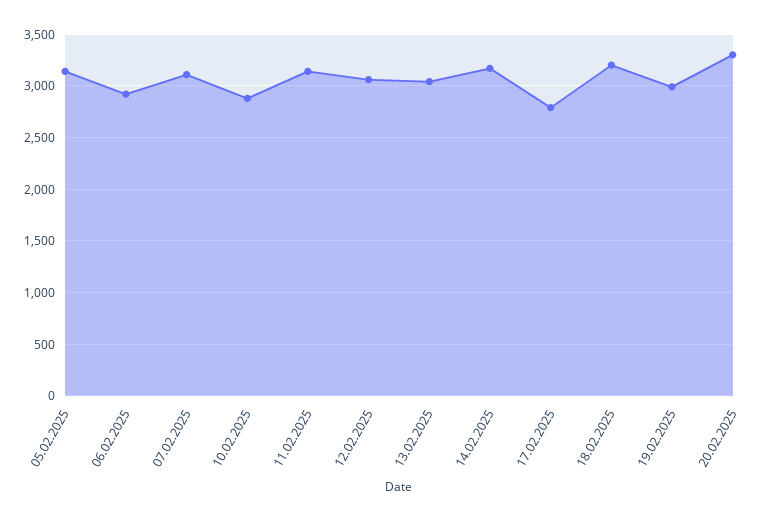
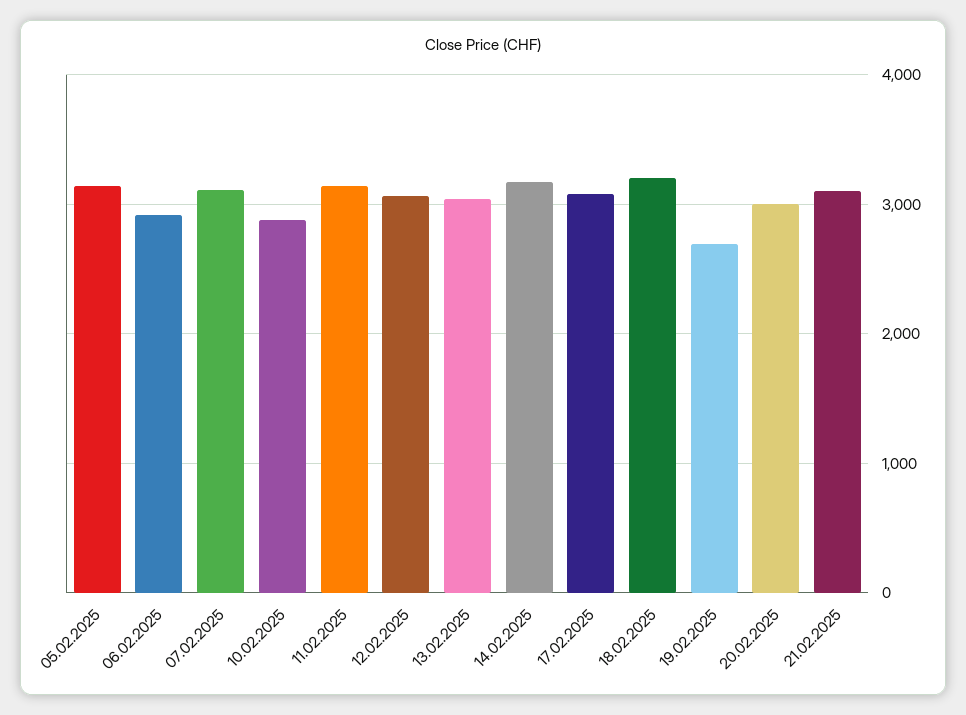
17.02.2025: 2800 -> 3100
19.02.2025: 3000 -> 2700
20.02.2025: 3300 -> 3000
21.02.2025: none -> 3100

